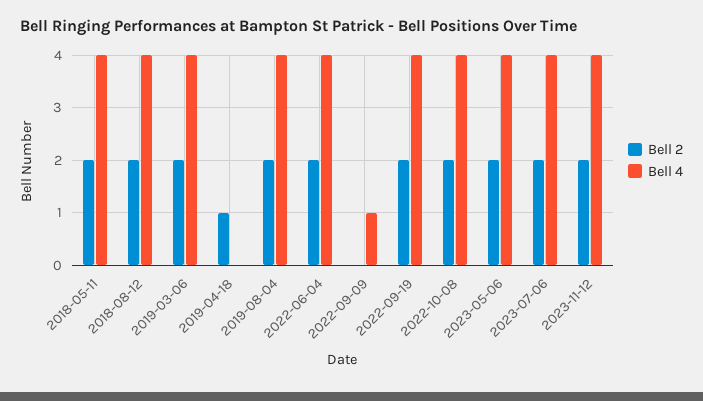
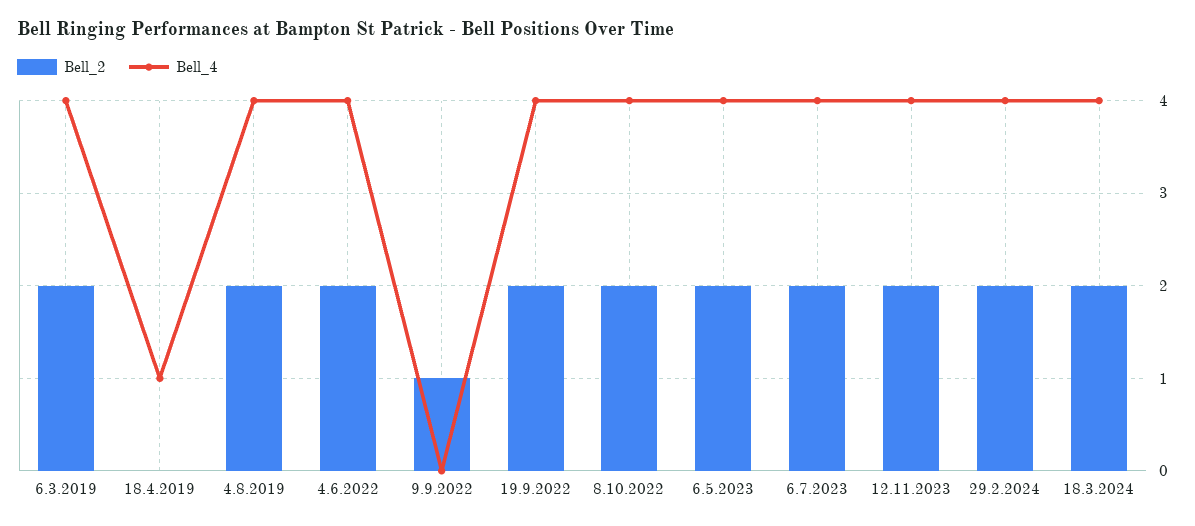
Bell 2, 2018-05-11: 2 -> none
Bell 4, 2018-05-11: 4 -> none
Bell 2, 2018-08-12: 2 -> none
Bell 4, 2018-08-12: 4 -> none
Bell 2, 2019-04-18: 1 -> 0
Bell 4, 2019-04-18: 0 -> 1
Bell 2, 2022-09-09: 0 -> 1
Bell 4, 2022-09-09: 1 -> 0
Bell 2, 29.2.2024: none -> 2
Bell 4, 29.2.2024: none -> 4
Bell 2, 18.3.2024: none -> 2
Bell 4, 18.3.2024: none -> 4

